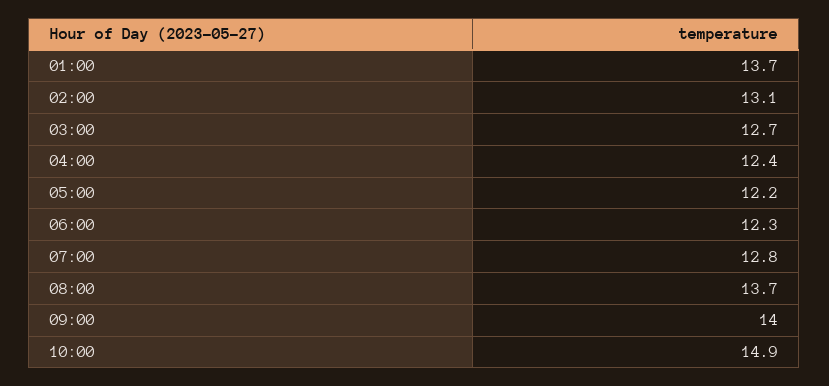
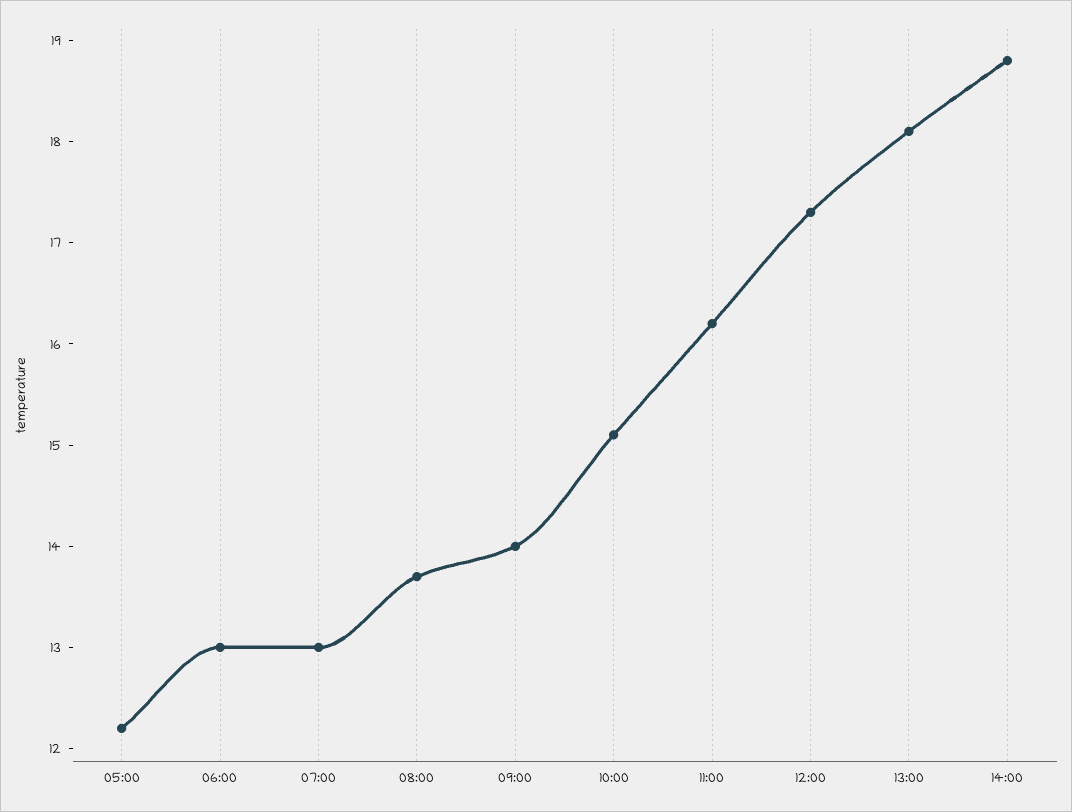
01:00: 13.7 -> none
02:00: 13.1 -> none
03:00: 12.7 -> none
04:00: 12.4 -> none
06:00: 12.3 -> 13
07:00: 12.8 -> 13
10:00: 14.9 -> 15.1
11:00: none -> 16.2
12:00: none -> 17.3
13:00: none -> 18.1
14:00: none -> 18.8

